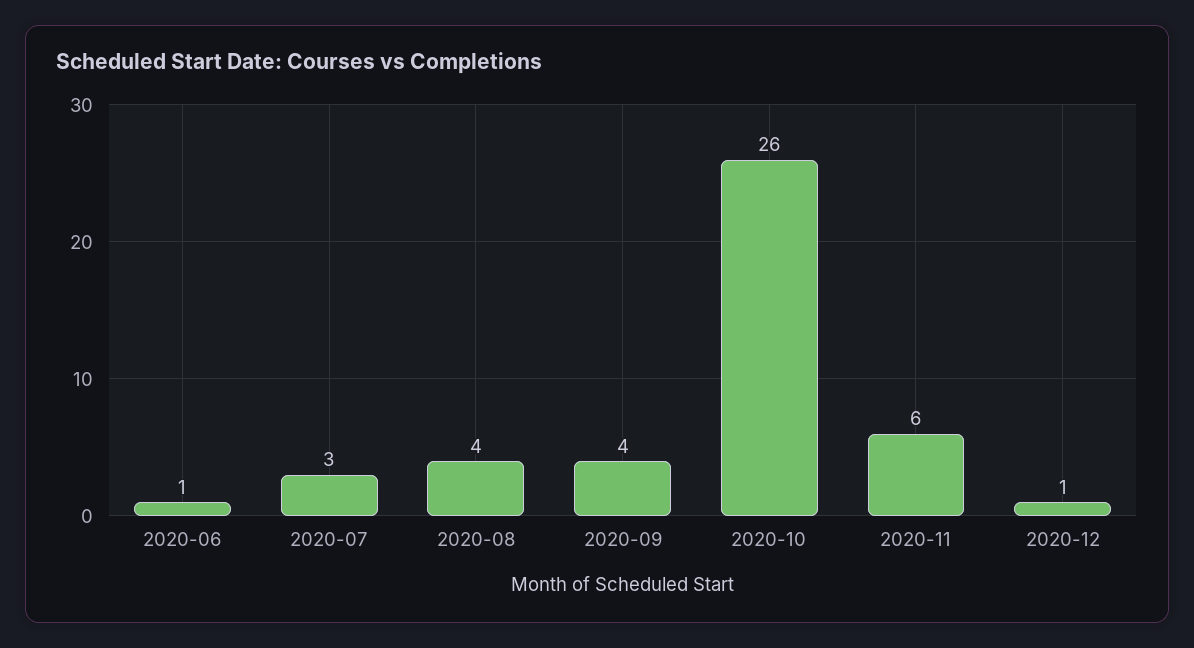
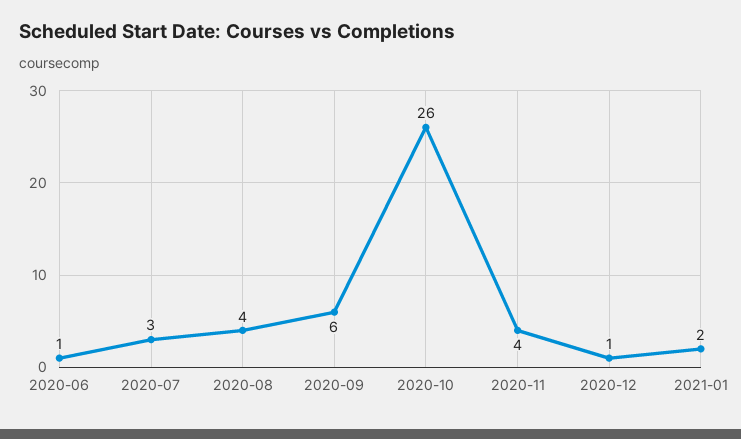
2020-09: 4 -> 6
2020-11: 6 -> 4
2021-01: none -> 2

